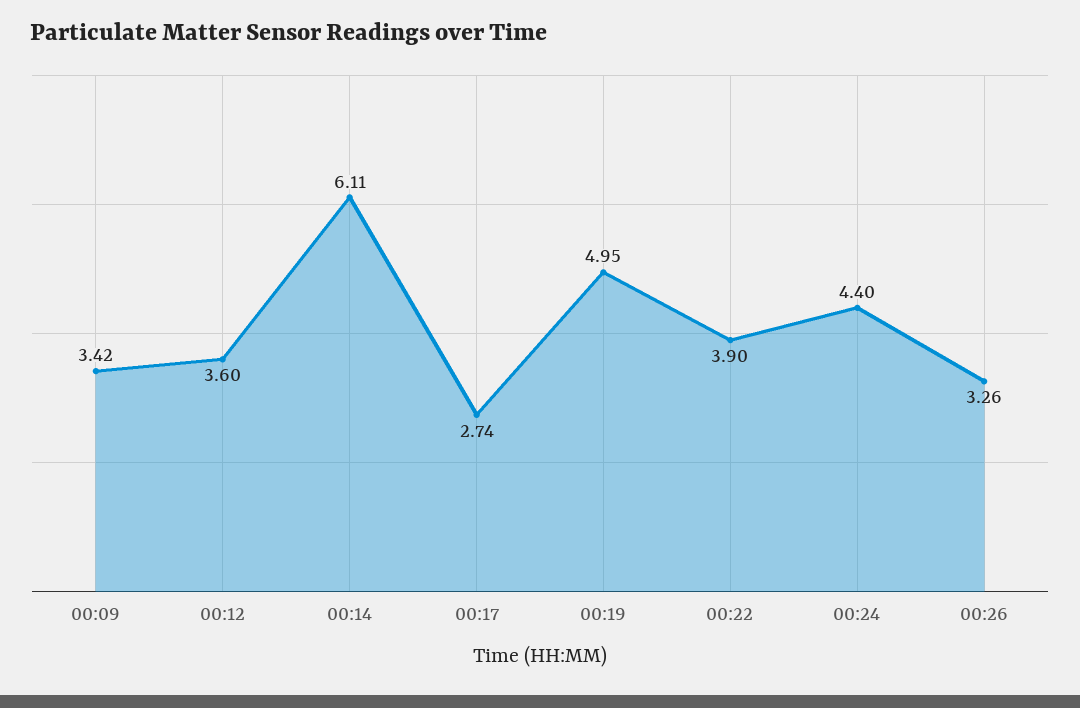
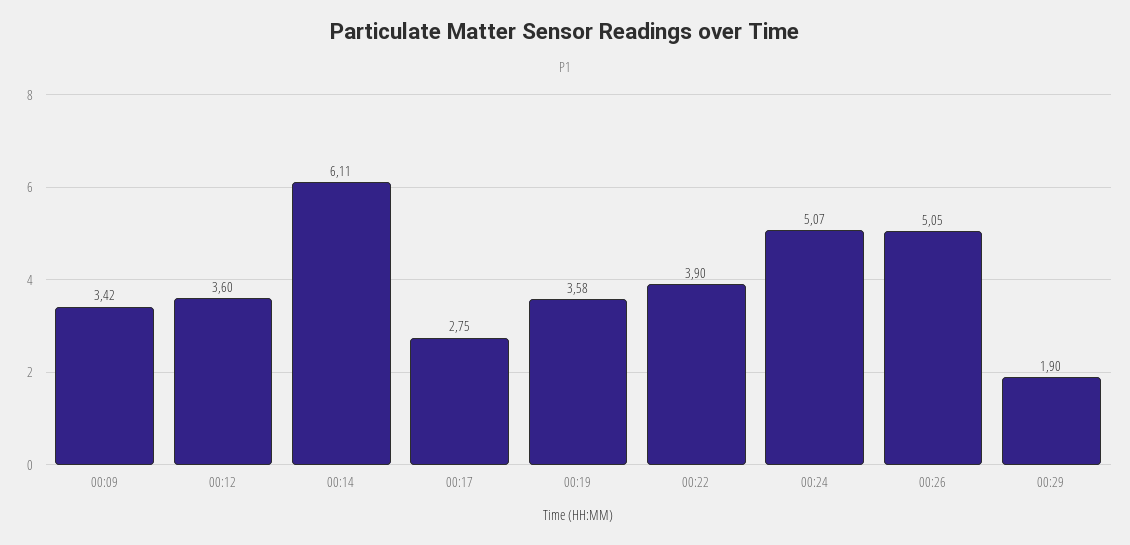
00:17: 2.74 -> 2.75
00:19: 4.95 -> 3.58
00:24: 4.4 -> 5.07
00:26: 3.26 -> 5.05
00:29: none -> 1.9

